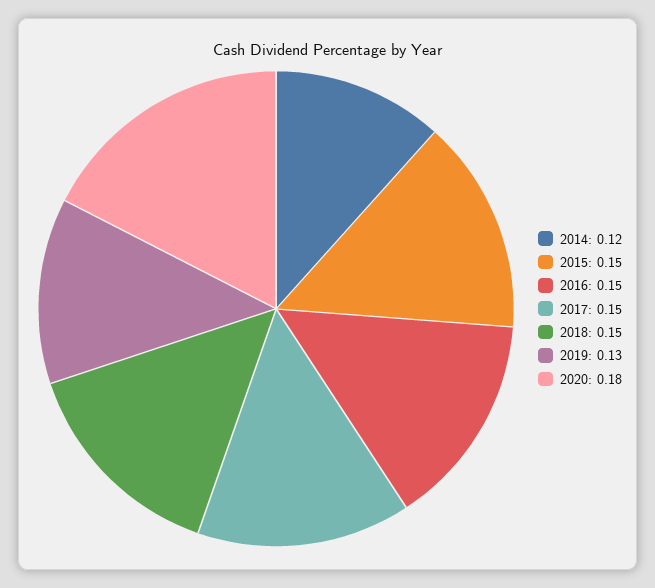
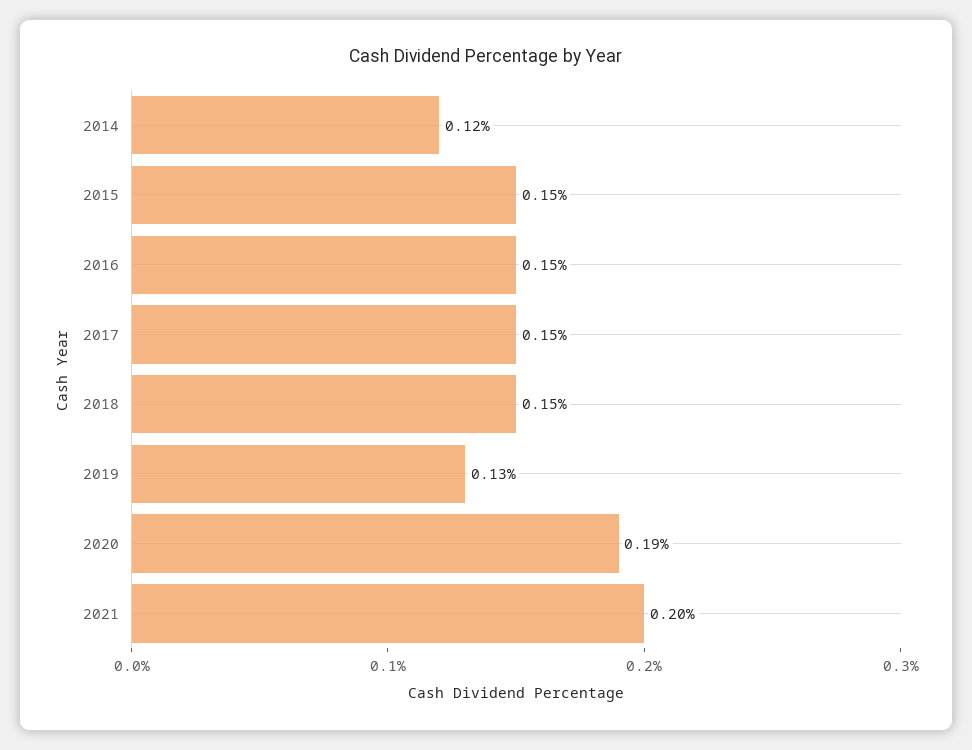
2020: 0.18 -> 0.19
2021: none -> 0.2

